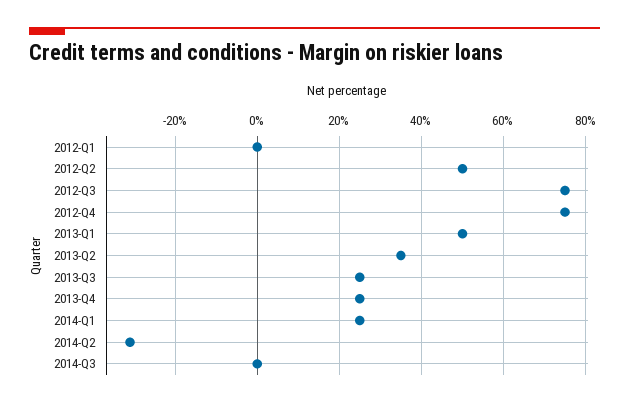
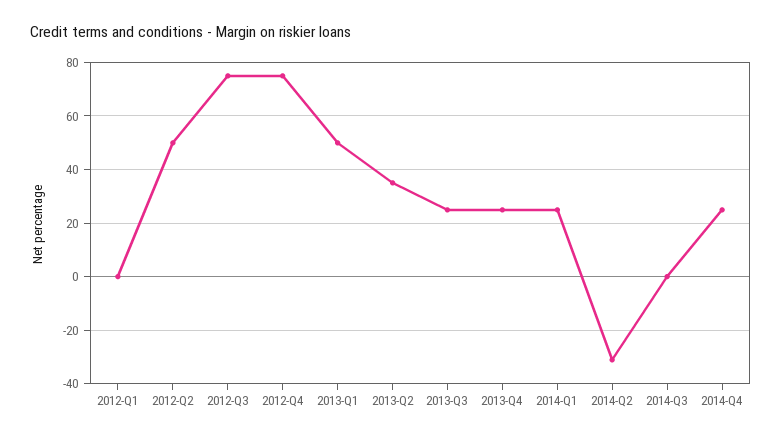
2014-Q4: none -> 25

